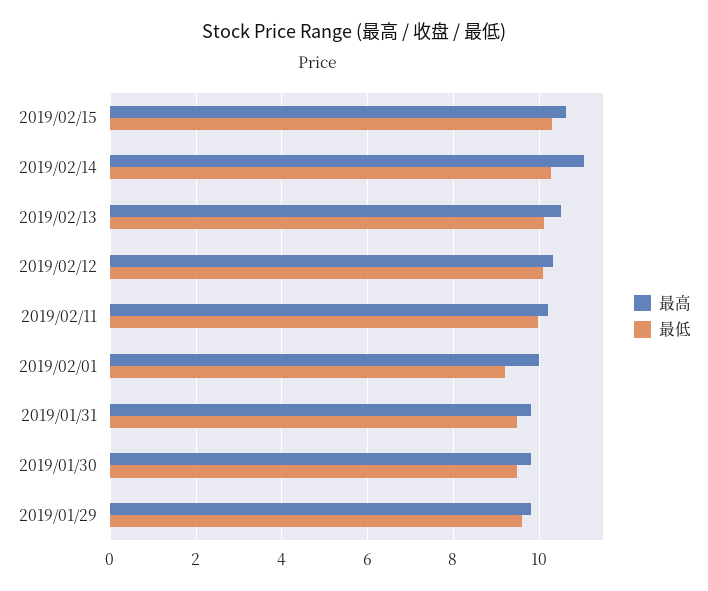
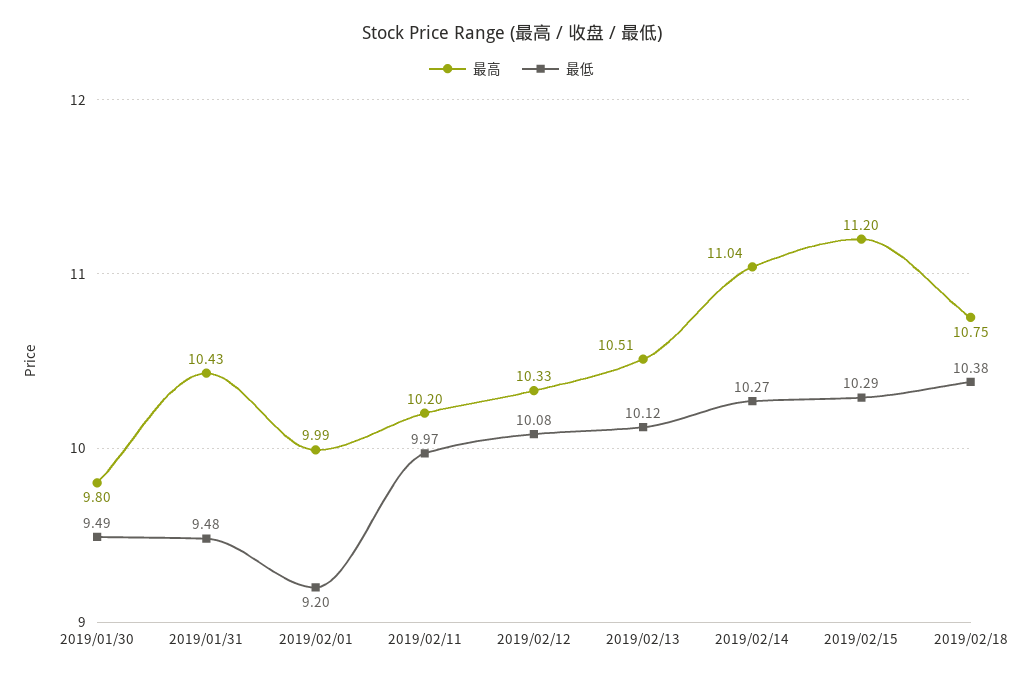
最高, 2019/02/15: 10.6 -> 11.2
最高, 2019/01/31: 9.8 -> 10.43
最高, 2019/01/29: 9.8 -> none
最低, 2019/01/29: 9.6 -> none
最高, 2019/02/18: none -> 10.75
最低, 2019/02/18: none -> 10.38

